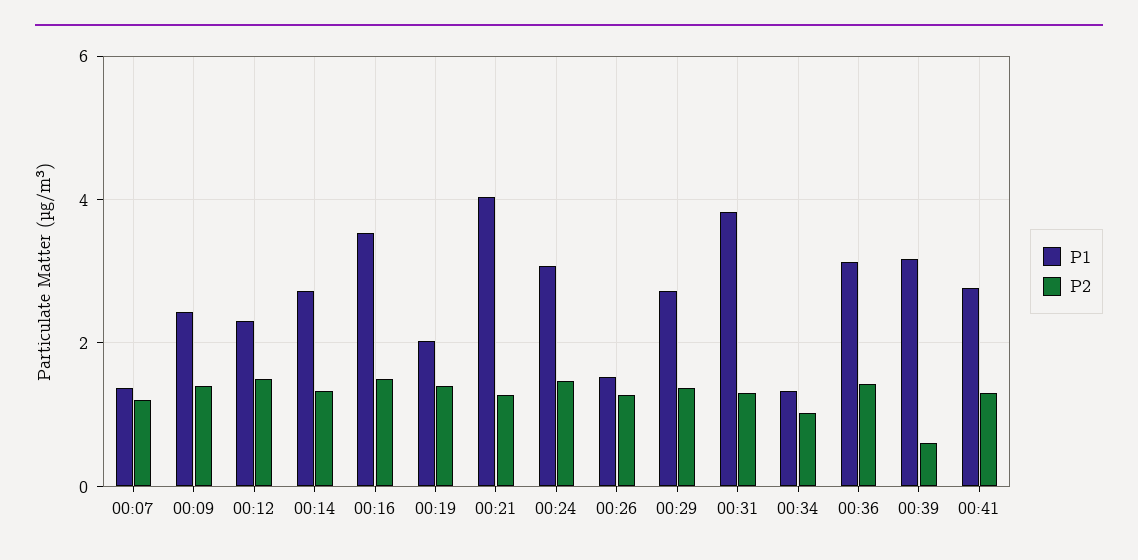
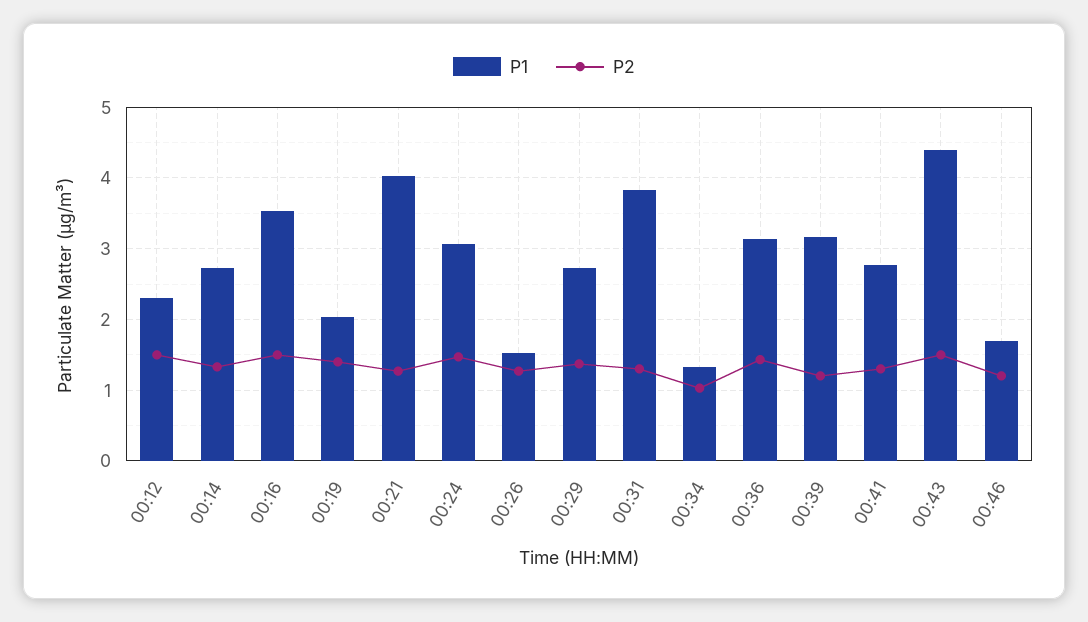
P1, 00:07: 1.4 -> none
P2, 00:07: 1.2 -> none
P1, 00:09: 2.4 -> none
P2, 00:09: 1.4 -> none
P2, 00:39: 0.6 -> 1.2
P1, 00:43: none -> 4.4
P2, 00:43: none -> 1.5
P1, 00:46: none -> 1.7
P2, 00:46: none -> 1.2

